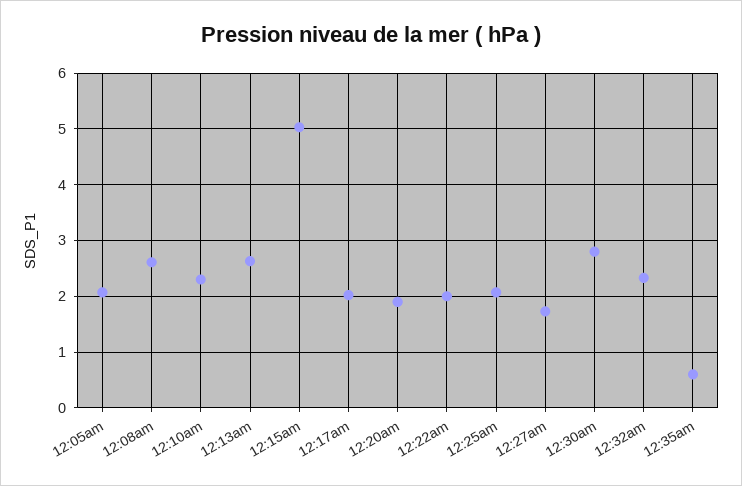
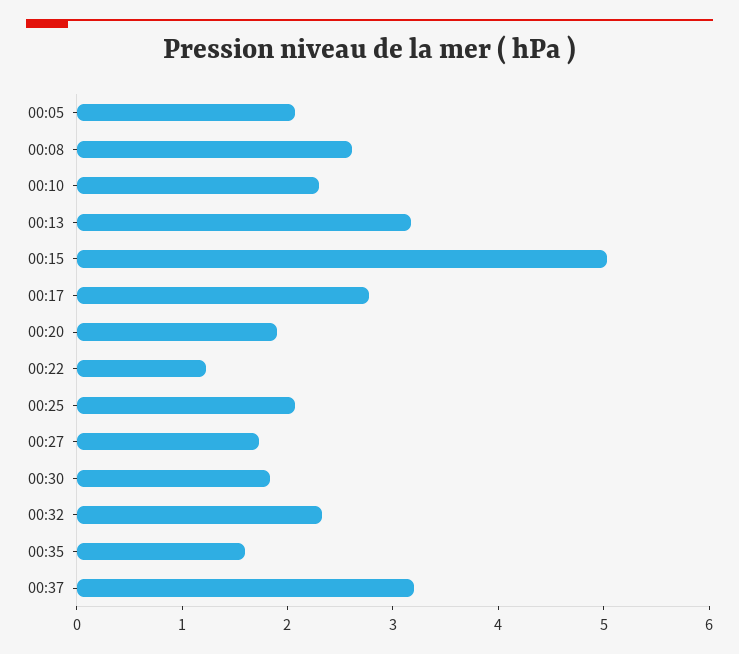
12:13am: 2.6 -> 3.2
12:17am: 2 -> 2.8
12:22am: 2 -> 1.2
12:30am: 2.8 -> 1.8
12:35am: 0.6 -> 1.6
00:37: none -> 3.2

